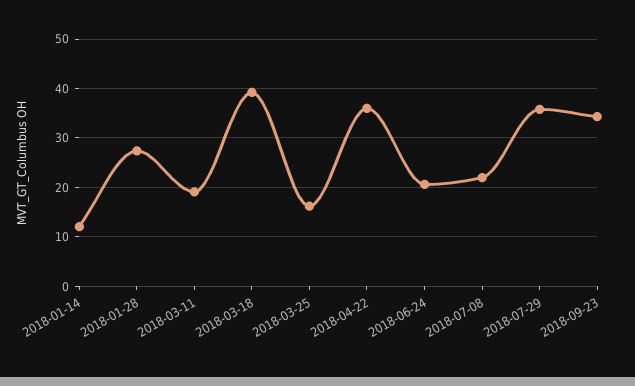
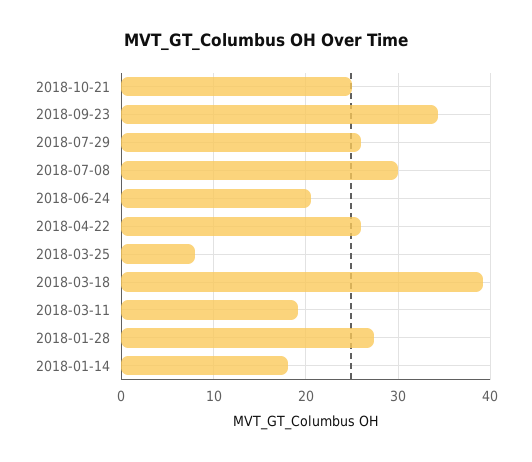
2018-01-14: 12 -> 18
2018-03-25: 16 -> 8
2018-04-22: 36 -> 26
2018-07-08: 22 -> 30
2018-07-29: 36 -> 26
2018-10-21: none -> 25

